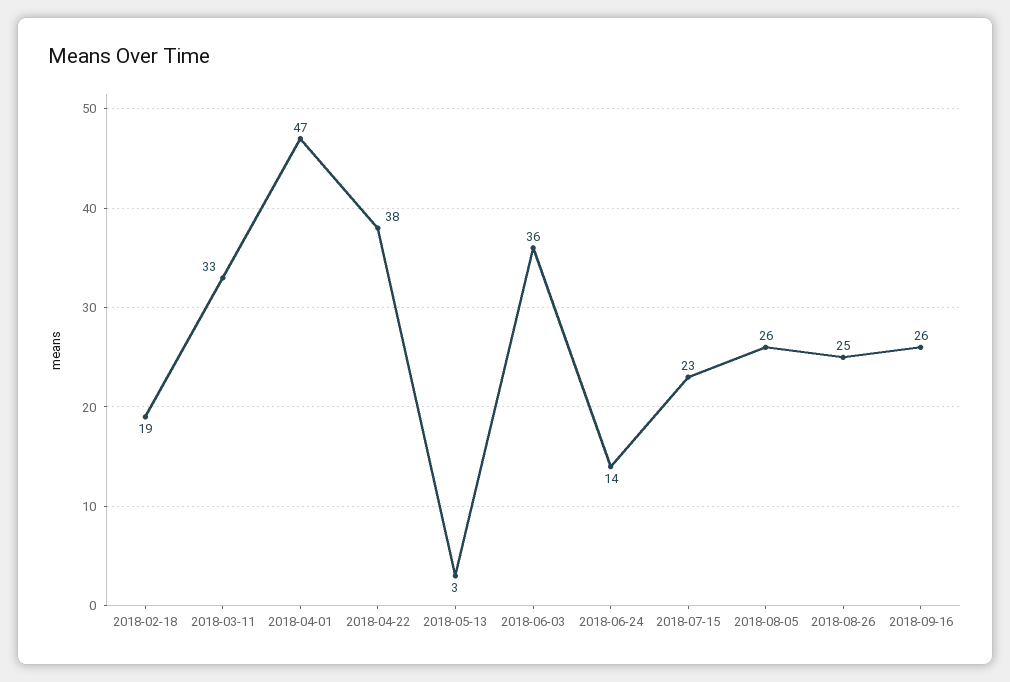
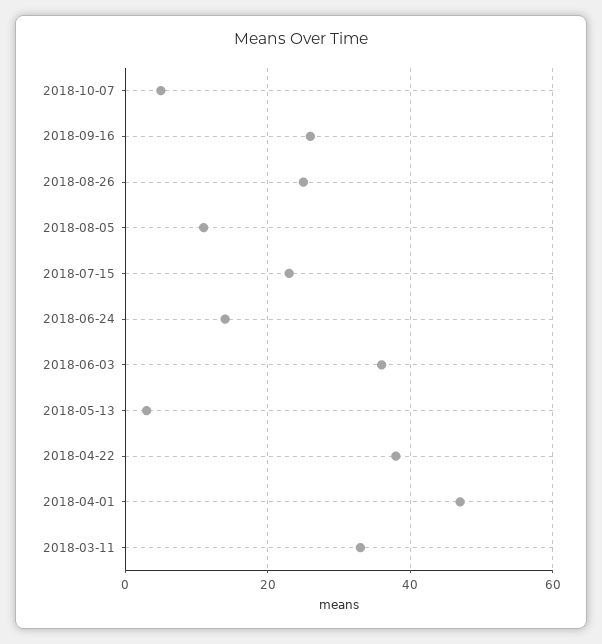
2018-02-18: 19 -> none
2018-08-05: 26 -> 10
2018-10-07: none -> 5

